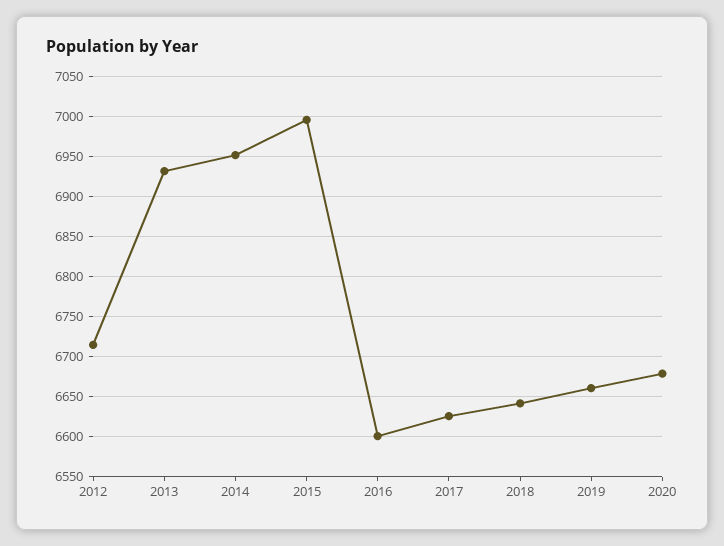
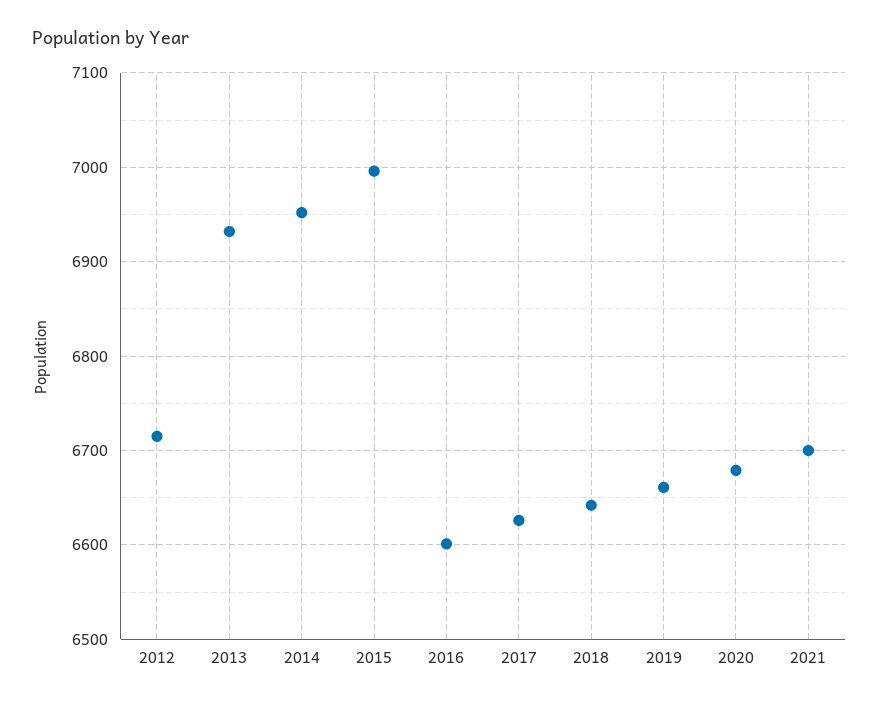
2021: none -> 6700

